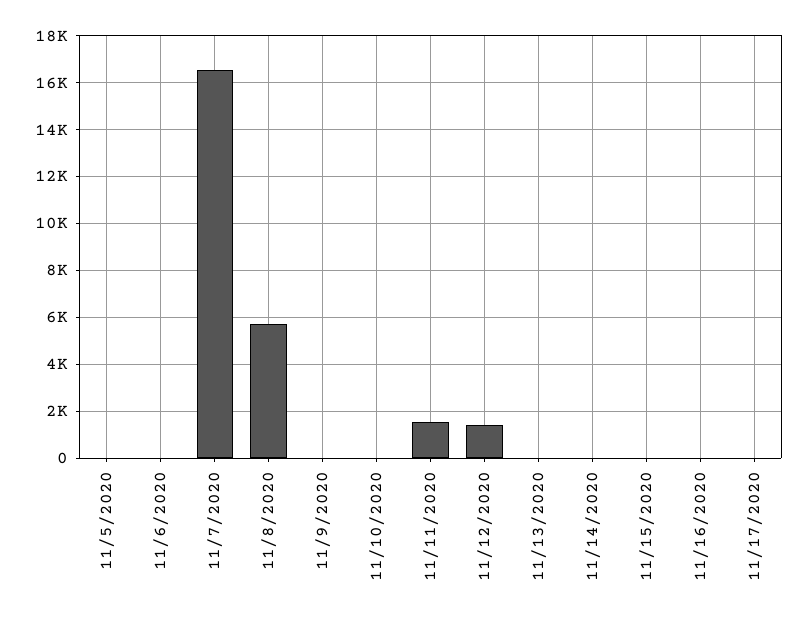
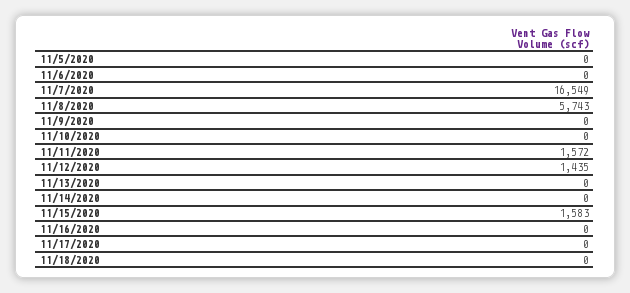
11/15/2020: 0 -> 1583
11/18/2020: none -> 0

